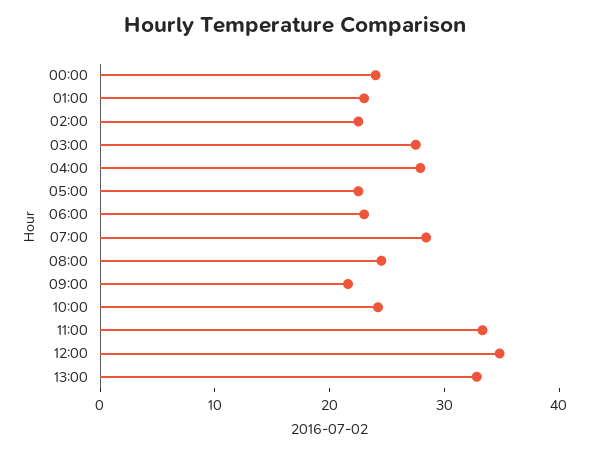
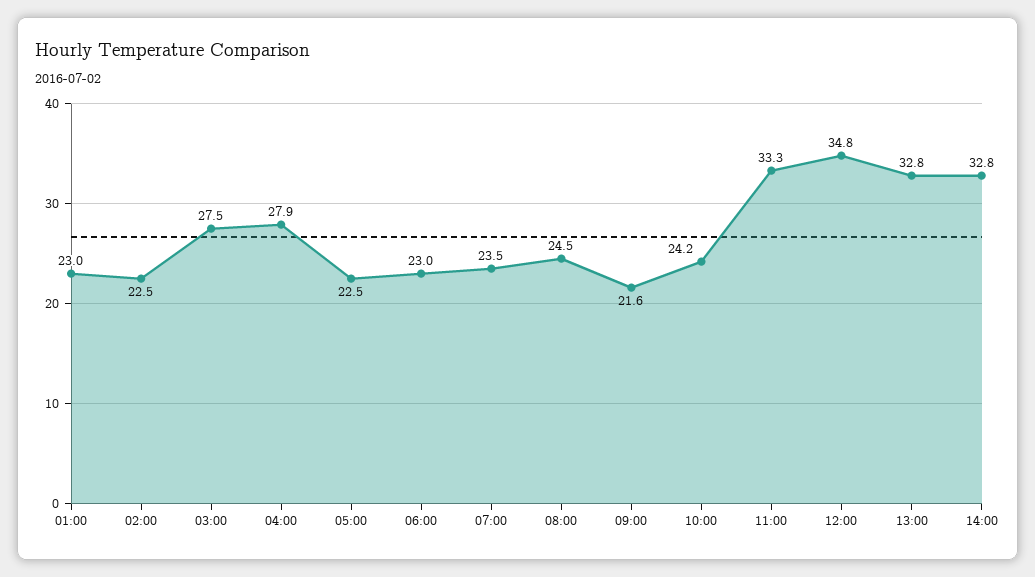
00:00: 24 -> none
07:00: 28 -> 23.5
14:00: none -> 32.8

